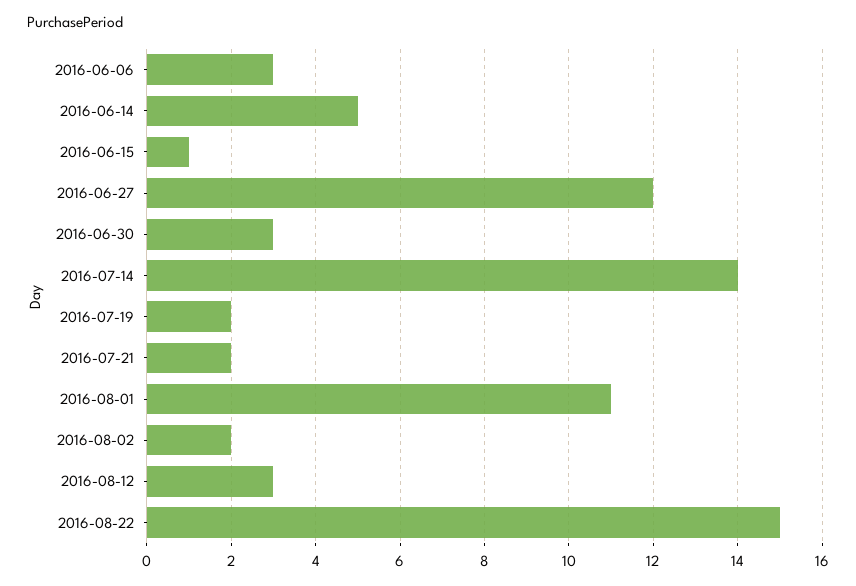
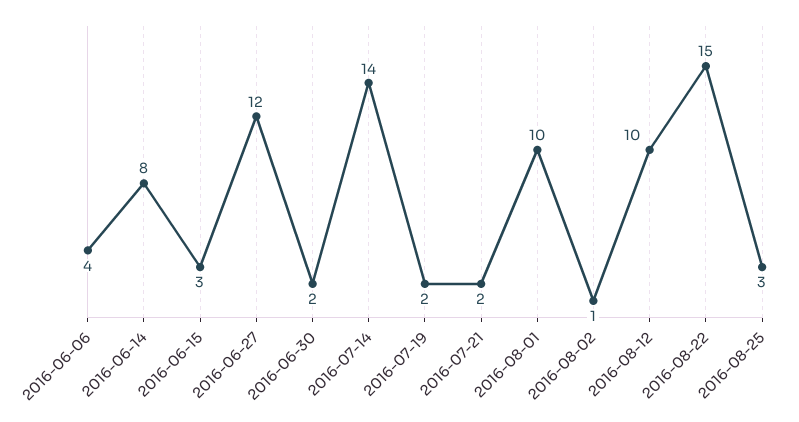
2016-06-06: 3 -> 4
2016-06-14: 5 -> 8
2016-06-15: 1 -> 3
2016-06-30: 3 -> 2
2016-08-01: 11 -> 10
2016-08-02: 2 -> 1
2016-08-12: 3 -> 10
2016-08-25: none -> 3

